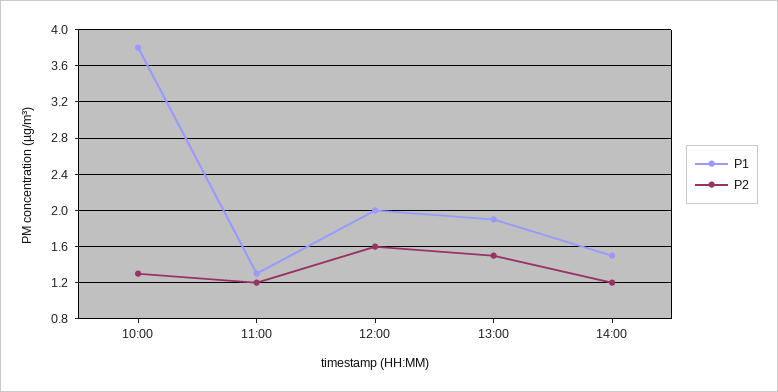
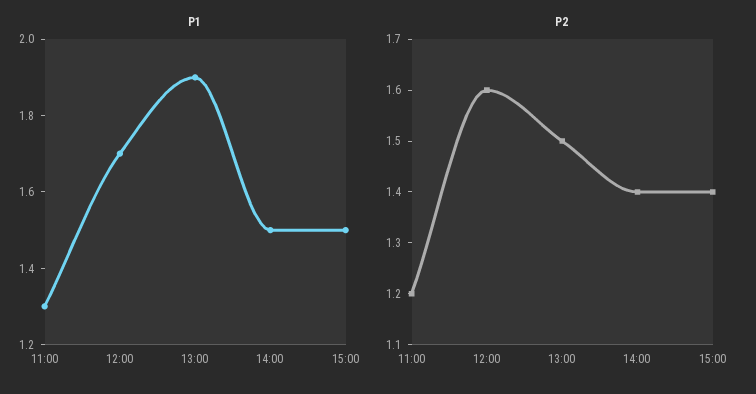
P1, 10:00: 3.8 -> none
P2, 10:00: 1.3 -> none
P1, 12:00: 2 -> 1.7
P2, 14:00: 1.2 -> 1.4
P1, 15:00: none -> 1.5
P2, 15:00: none -> 1.4

